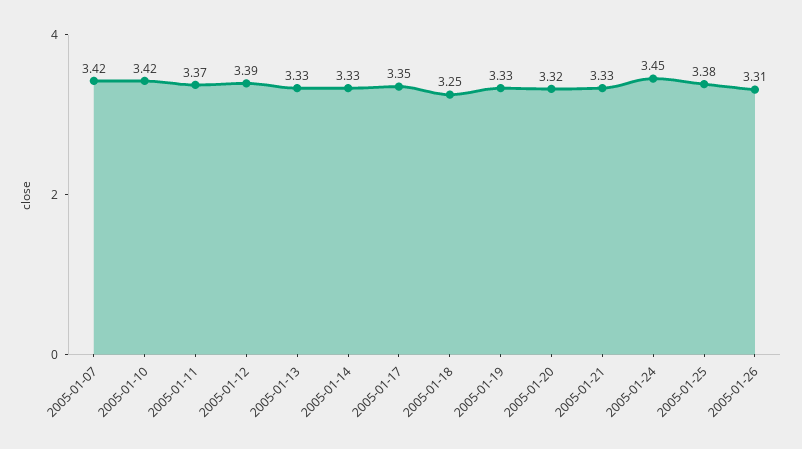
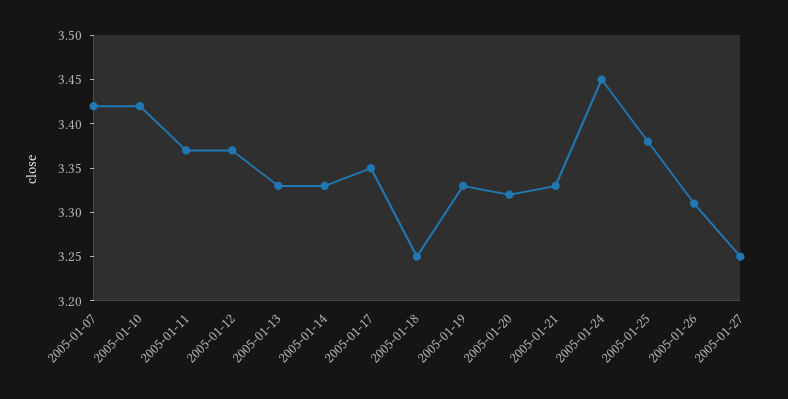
2005-01-12: 3.39 -> 3.37
2005-01-27: none -> 3.25

